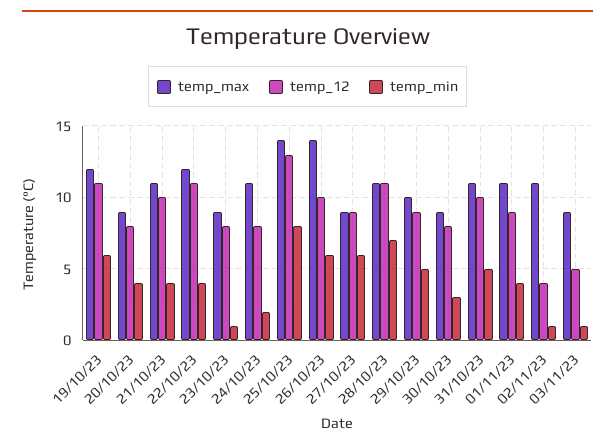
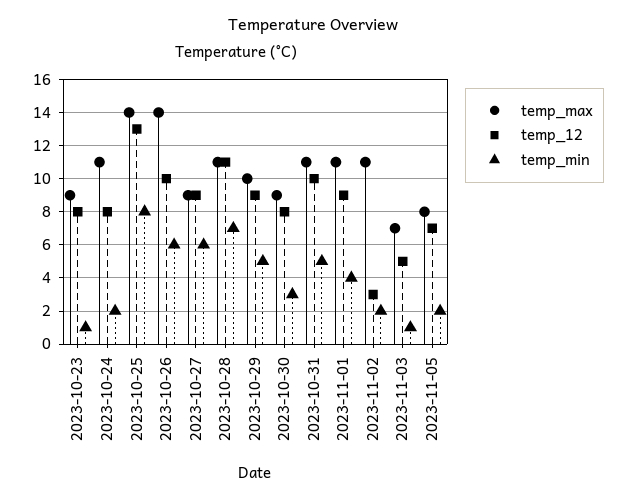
temp_max, 19/10/23: 12 -> none
temp_12, 19/10/23: 11 -> none
temp_min, 19/10/23: 6 -> none
temp_max, 20/10/23: 9 -> none
temp_12, 20/10/23: 8 -> none
temp_min, 20/10/23: 4 -> none
temp_max, 21/10/23: 11 -> none
temp_12, 21/10/23: 10 -> none
temp_min, 21/10/23: 4 -> none
temp_max, 22/10/23: 12 -> none
temp_12, 22/10/23: 11 -> none
temp_min, 22/10/23: 4 -> none
temp_12, 02/11/23: 4 -> 3
temp_min, 02/11/23: 1 -> 2
temp_max, 03/11/23: 9 -> 7
temp_max, 2023-11-05: none -> 8
temp_12, 2023-11-05: none -> 7
temp_min, 2023-11-05: none -> 2

